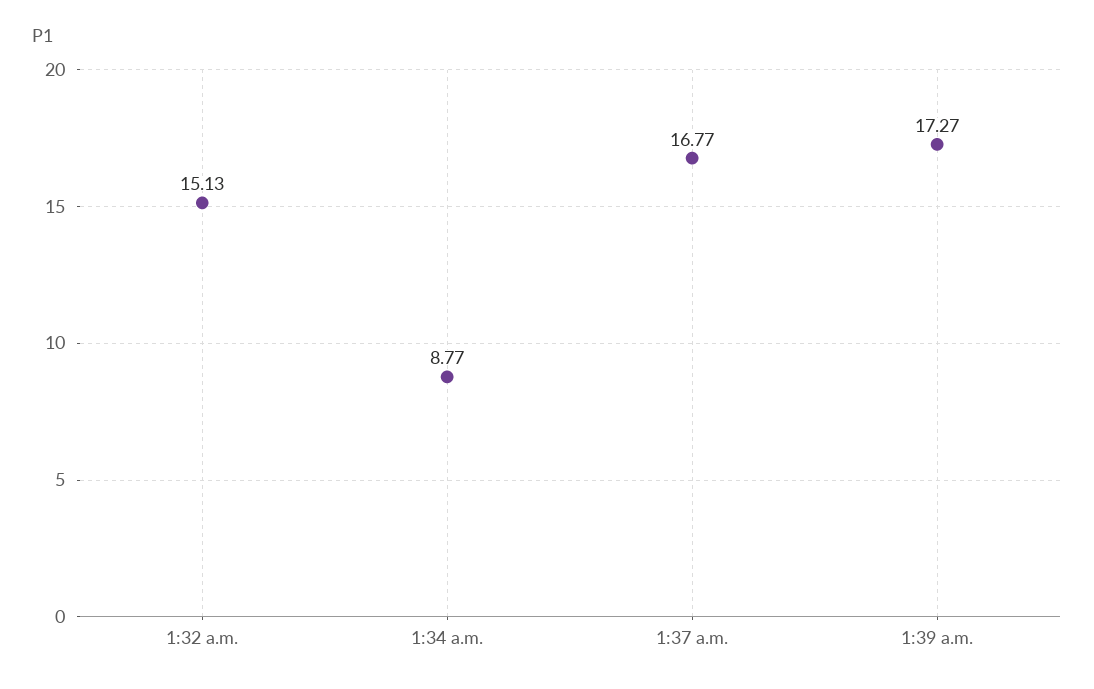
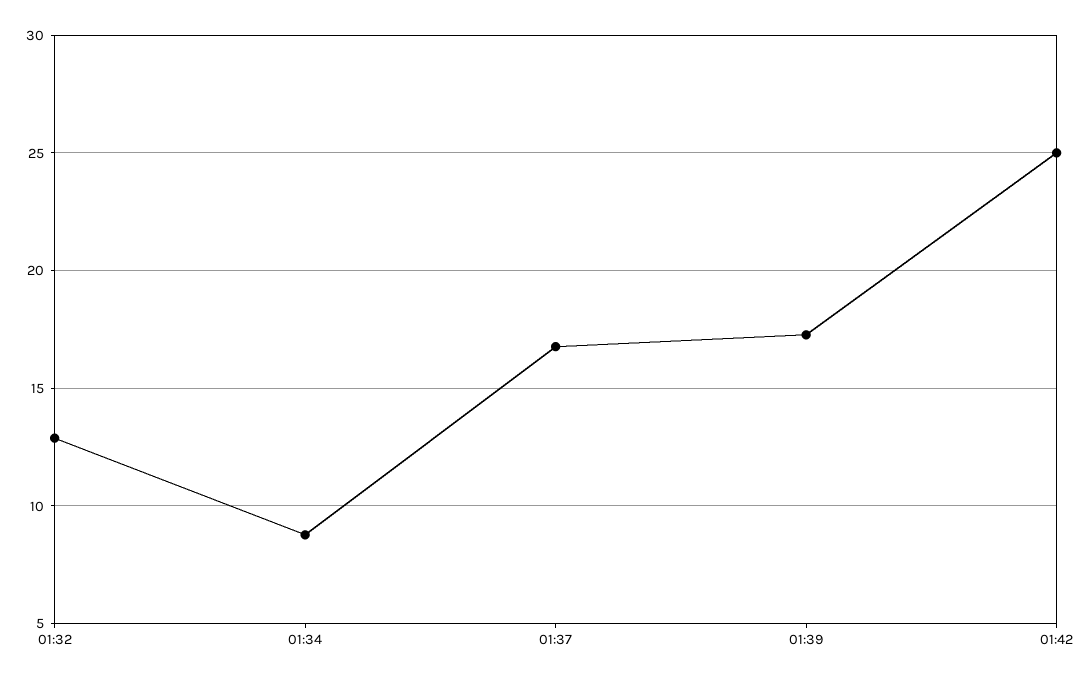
1:32 a.m.: 15.13 -> 13
01:42: none -> 25

